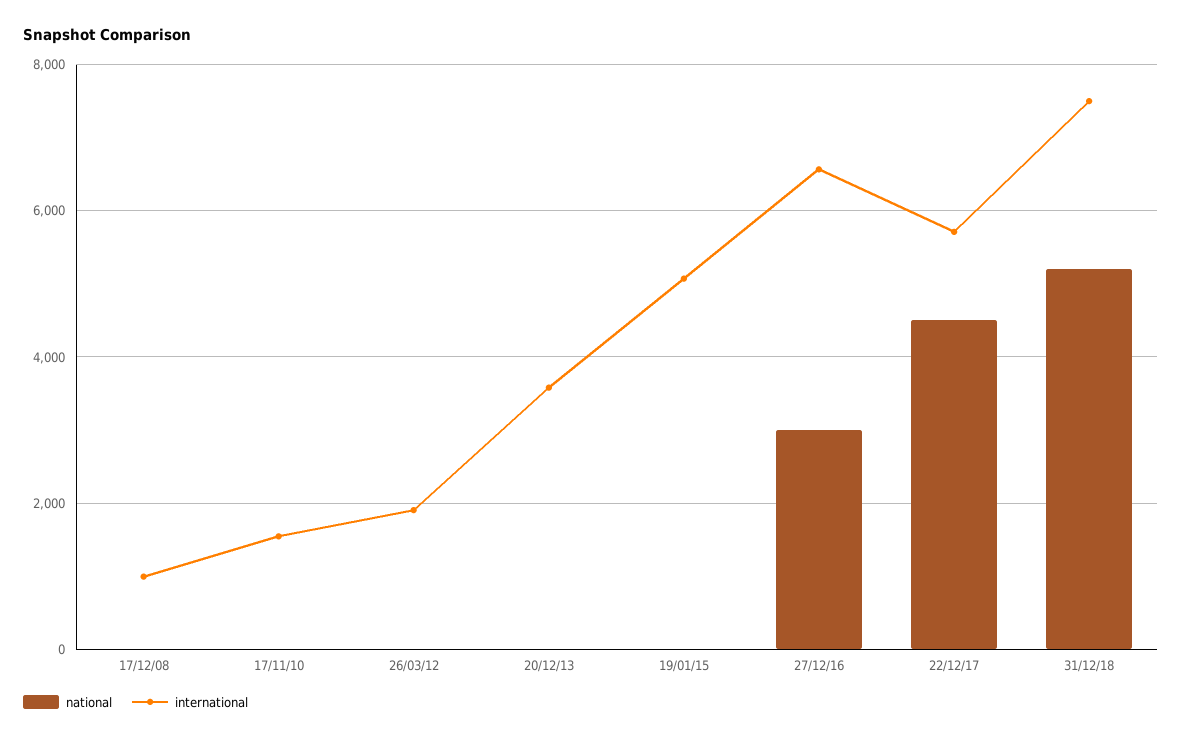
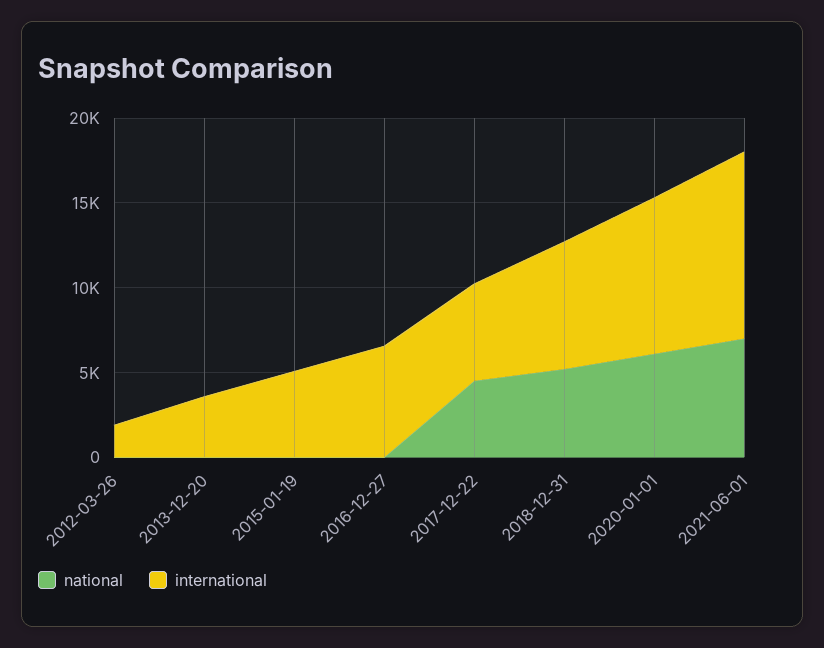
national, 17/12/08: 0 -> none
international, 17/12/08: 1000 -> none
national, 17/11/10: 0 -> none
international, 17/11/10: 1600 -> none
national, 27/12/16: 3000 -> 0
national, 2020-01-01: none -> 6000
international, 2020-01-01: none -> 9000
national, 2021-06-01: none -> 7000
international, 2021-06-01: none -> 11000

